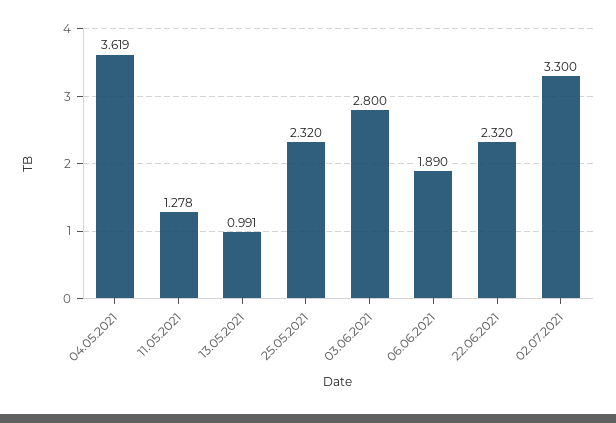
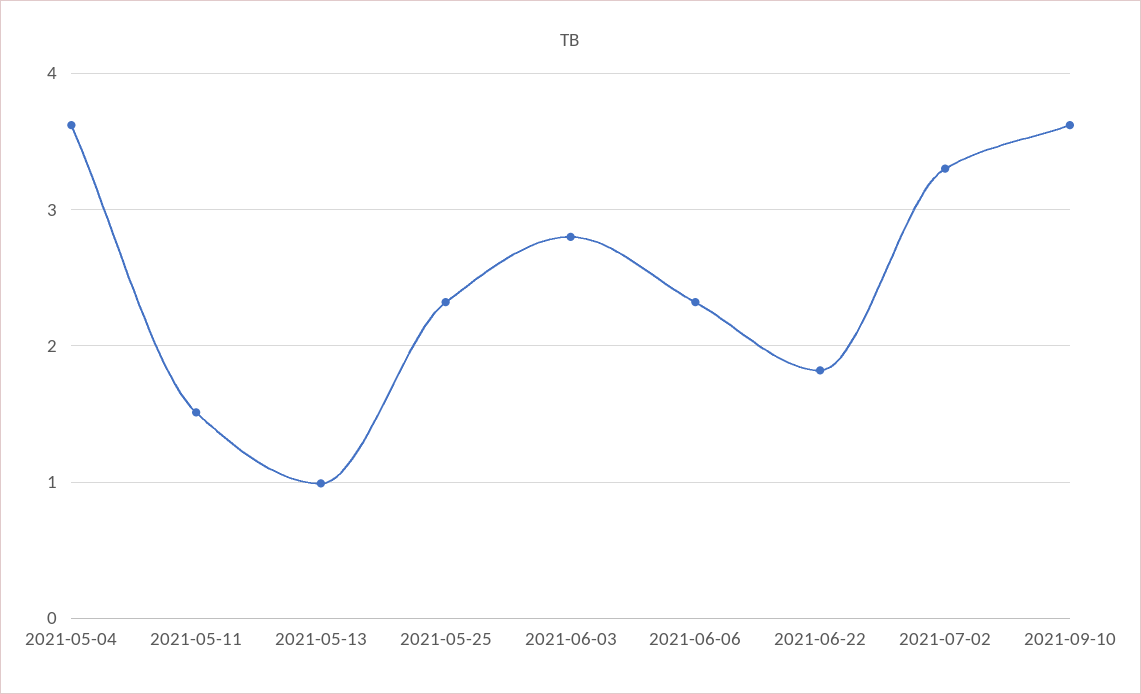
11.05.2021: 1.278 -> 1.5
06.06.2021: 1.89 -> 2.3
22.06.2021: 2.32 -> 1.8
2021-09-10: none -> 3.6

